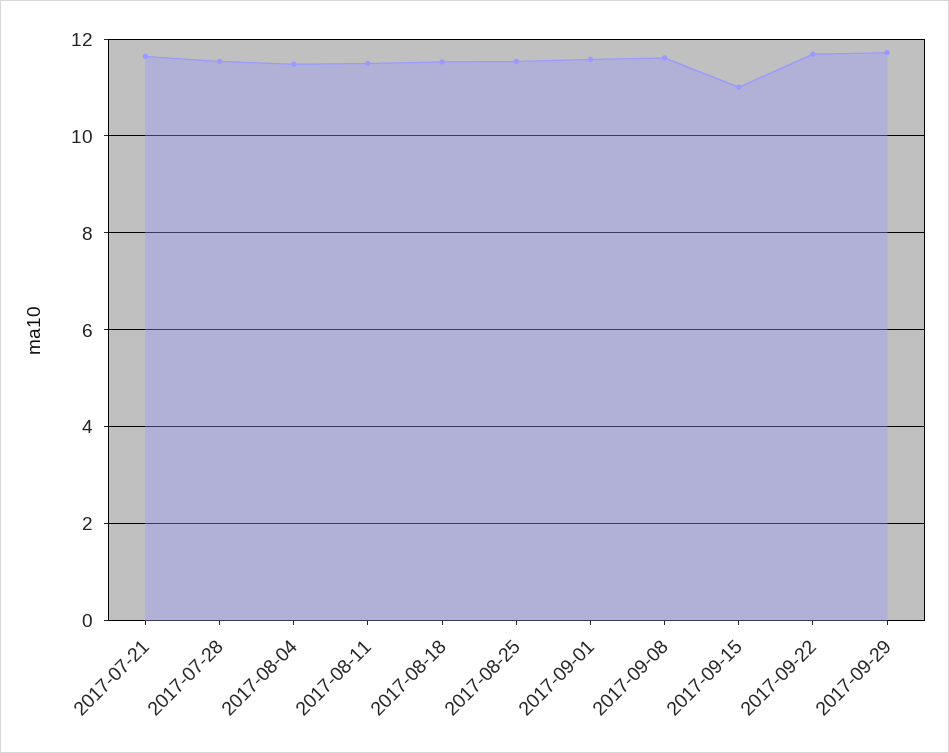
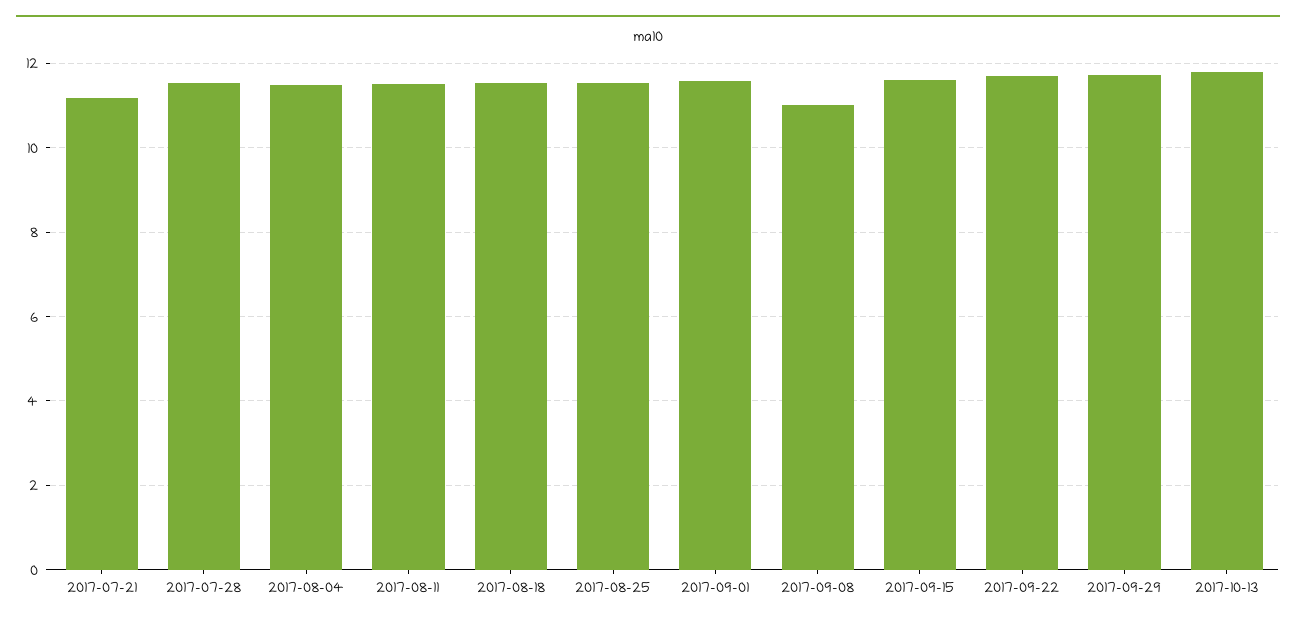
2017-07-21: 11.6 -> 11.2
2017-09-08: 11.6 -> 11
2017-09-15: 11 -> 11.6
2017-10-13: none -> 11.8

